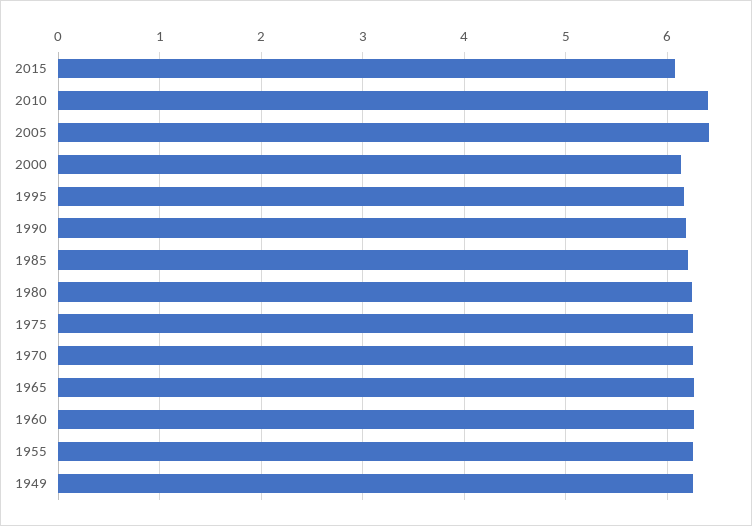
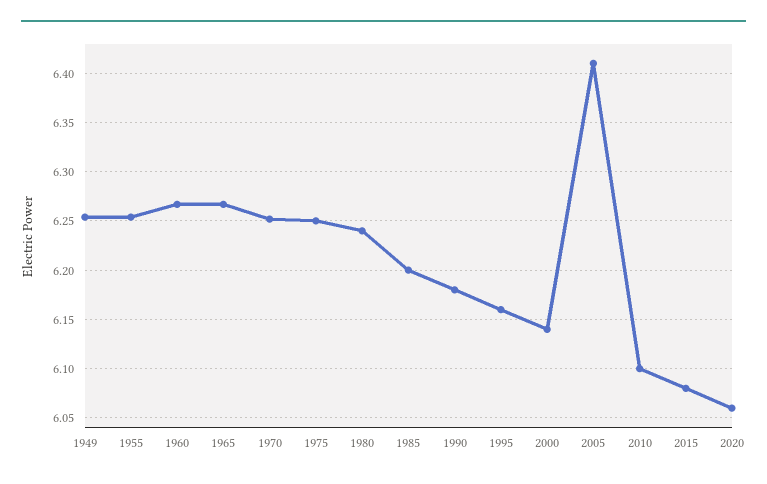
2010: 6.4 -> 6.1
2020: none -> 6.06

